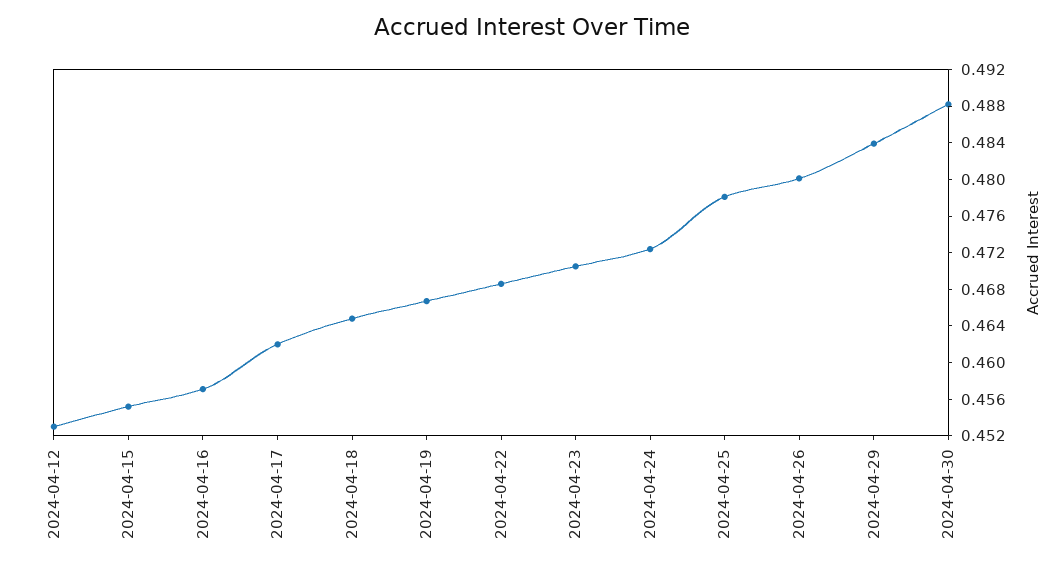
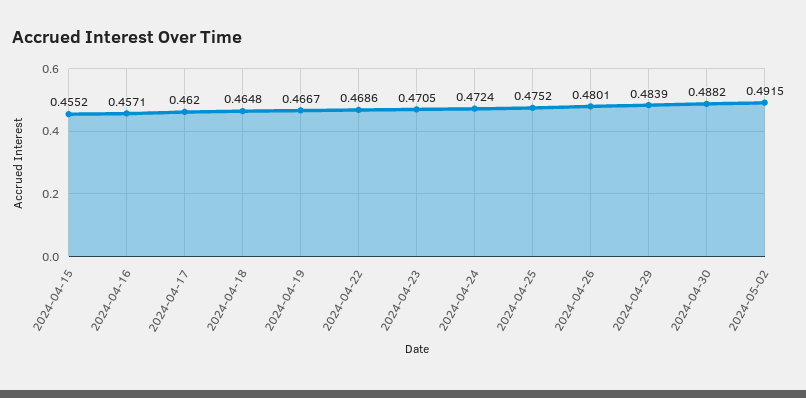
2024-04-12: 0.453 -> none
2024-04-25: 0.478 -> 0.4752
2024-05-02: none -> 0.4915

